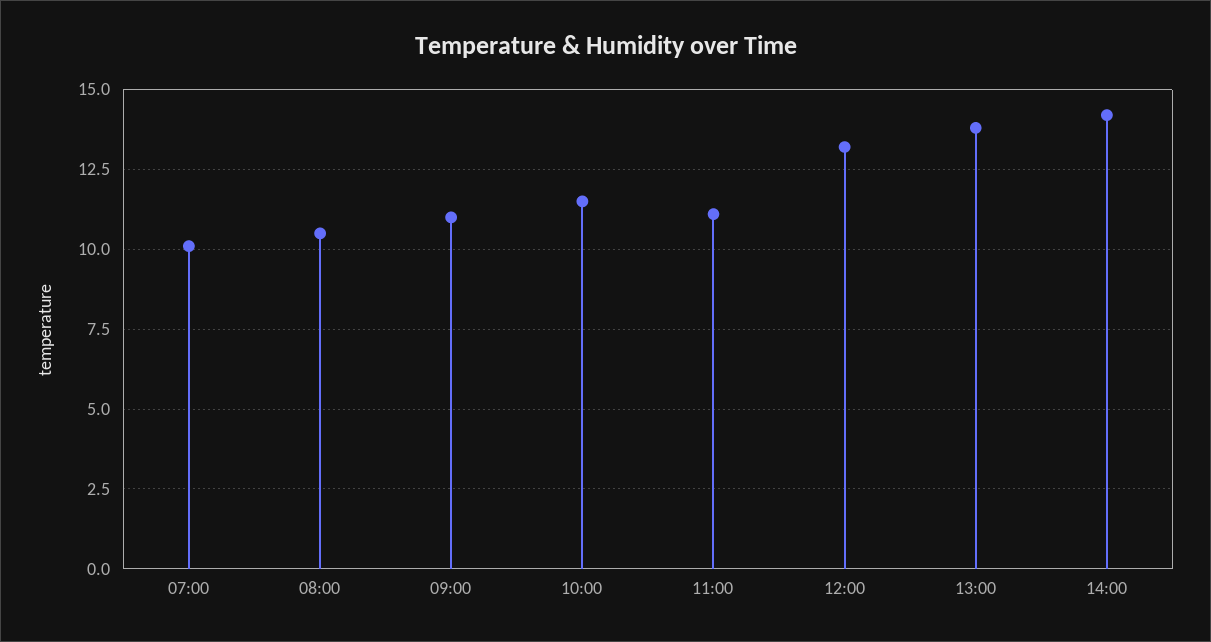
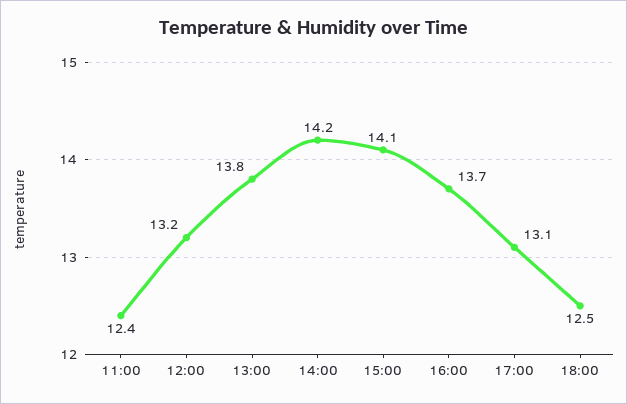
07:00: 10 -> none
08:00: 10.5 -> none
09:00: 11 -> none
10:00: 11.5 -> none
11:00: 11 -> 12.4
15:00: none -> 14.1
16:00: none -> 13.7
17:00: none -> 13.1
18:00: none -> 12.5

